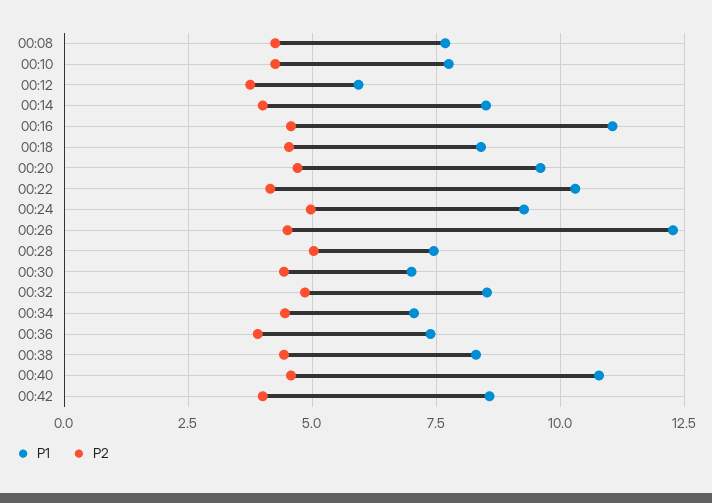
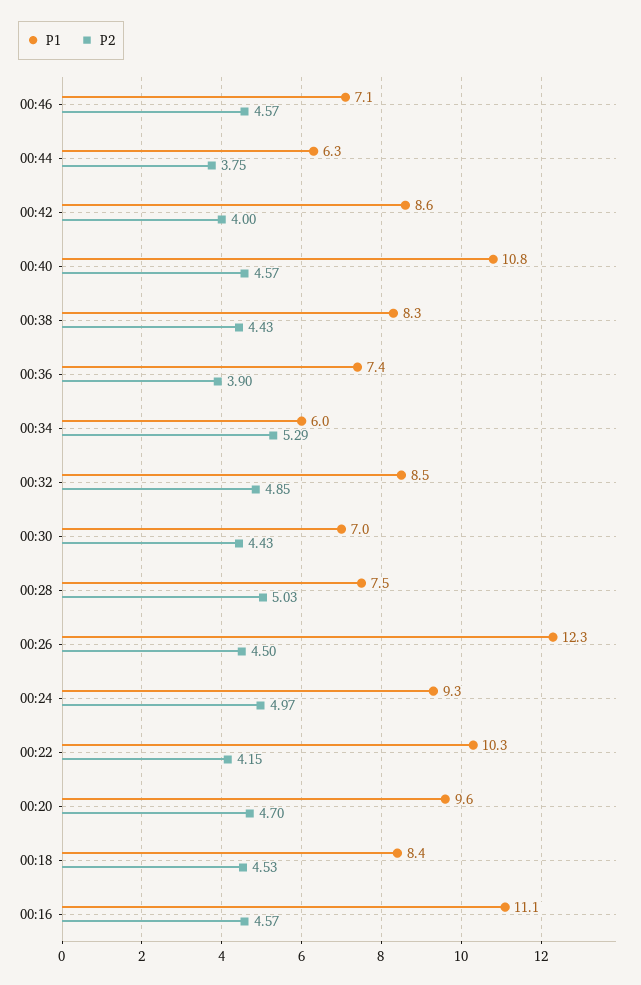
P1, 00:08: 7.75 -> none
P2, 00:08: 4.25 -> none
P1, 00:10: 7.75 -> none
P2, 00:10: 4.25 -> none
P1, 00:12: 6 -> none
P2, 00:12: 3.75 -> none
P1, 00:14: 8.5 -> none
P2, 00:14: 4 -> none
P1, 00:34: 7 -> 6
P2, 00:34: 4.5 -> 5.29
P1, 00:46: none -> 7.1
P2, 00:46: none -> 4.57
P1, 00:44: none -> 6.3
P2, 00:44: none -> 3.75

